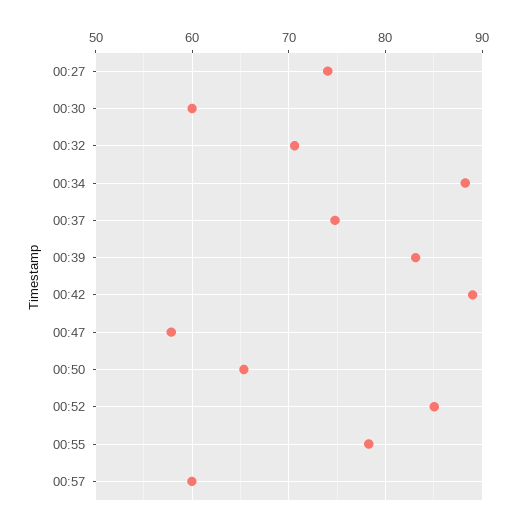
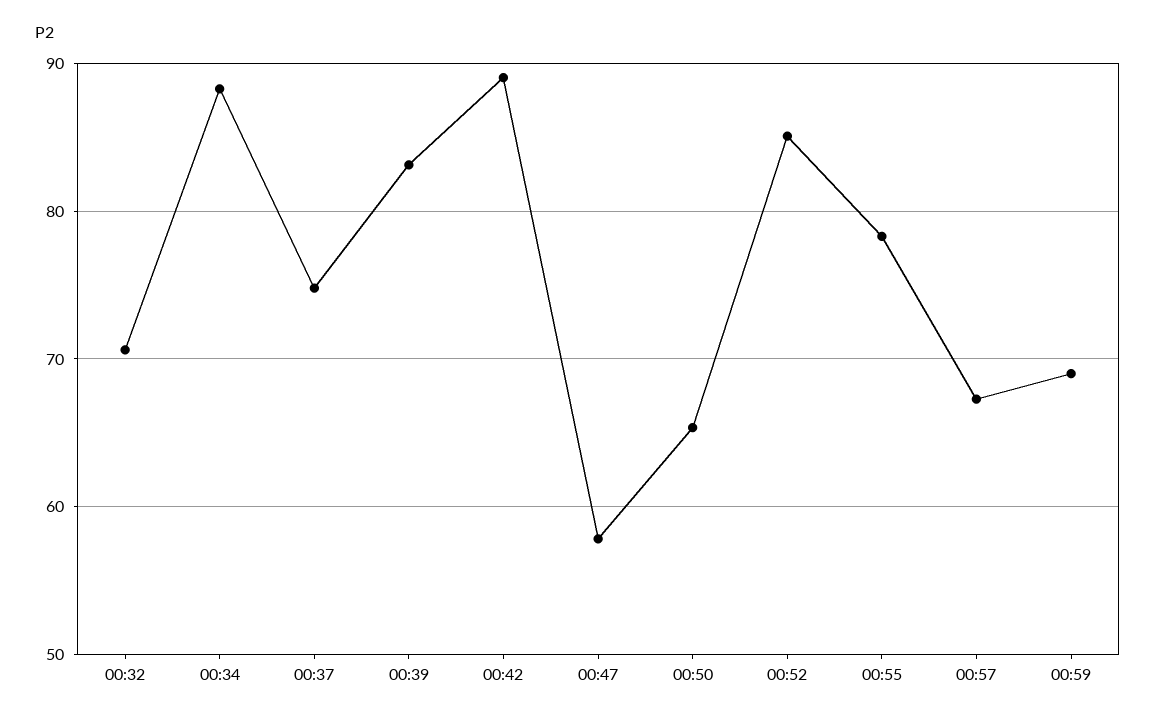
00:27: 74 -> none
00:30: 60 -> none
00:57: 60 -> 67
00:59: none -> 69

